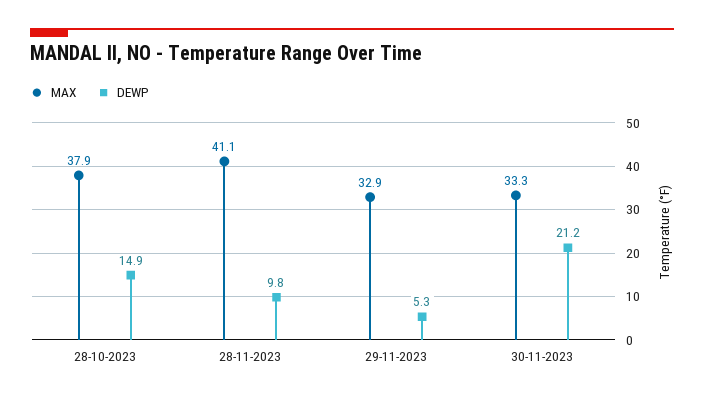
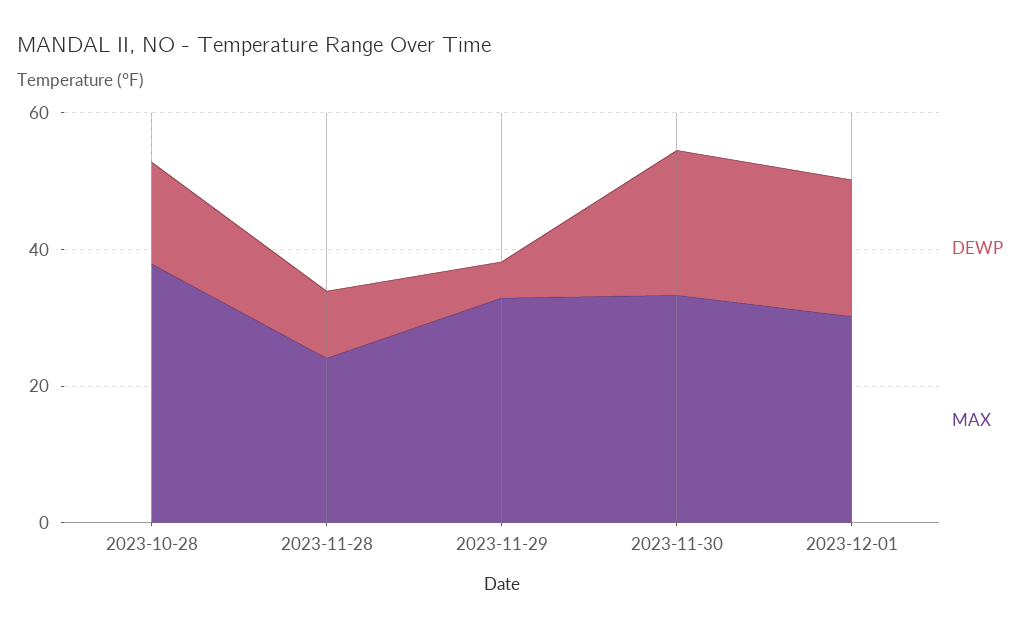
MAX, 28-11-2023: 41.1 -> 25
DEWP, 2023-12-01: none -> 20
MAX, 2023-12-01: none -> 30

